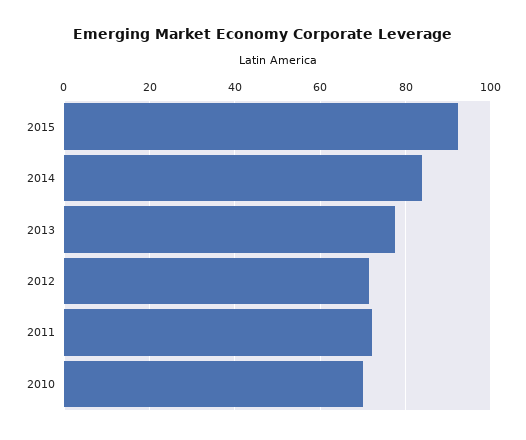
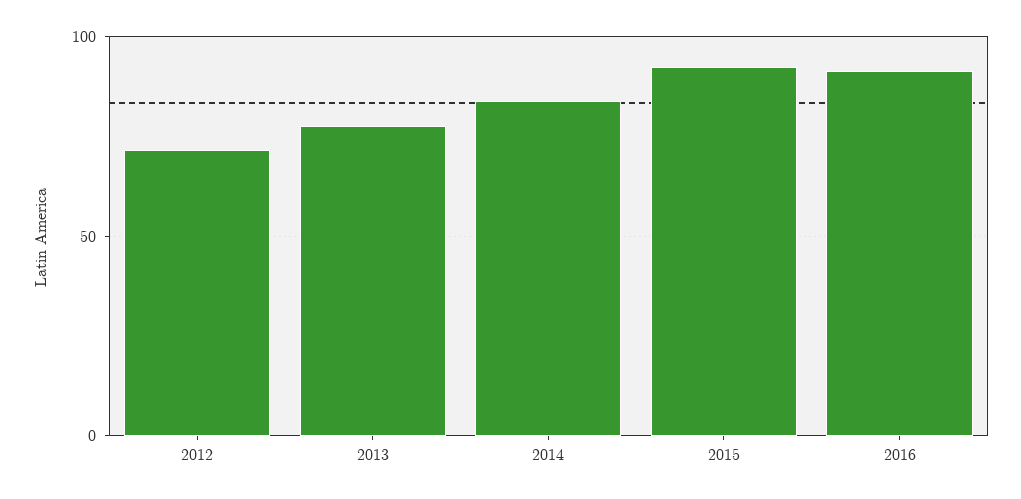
2011: 72 -> none
2010: 70 -> none
2016: none -> 90

